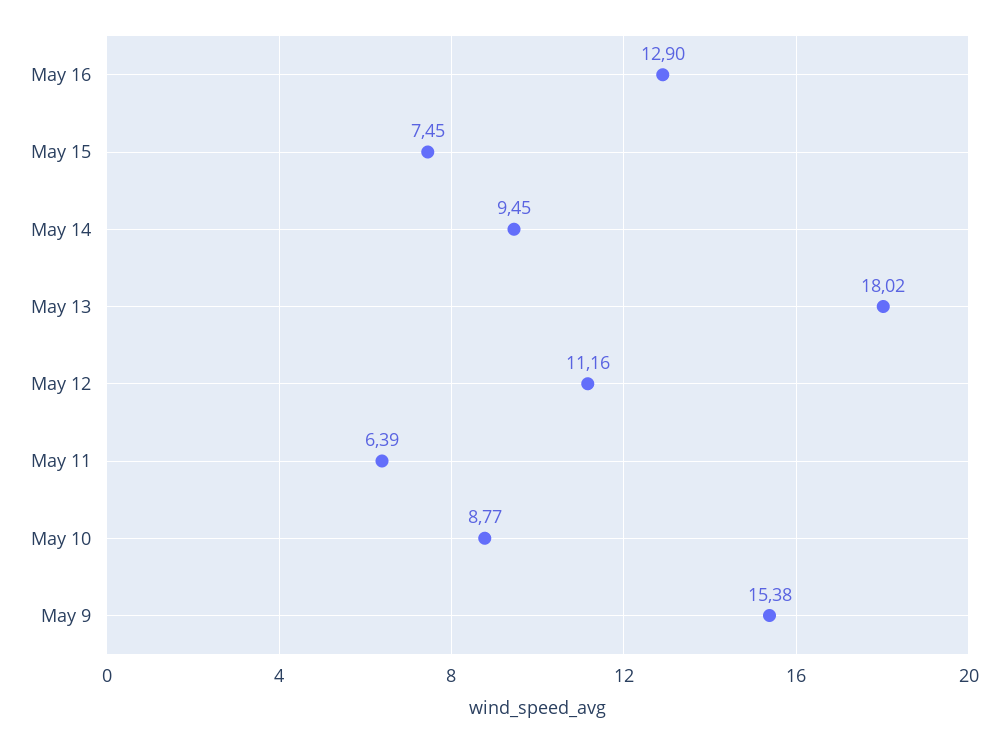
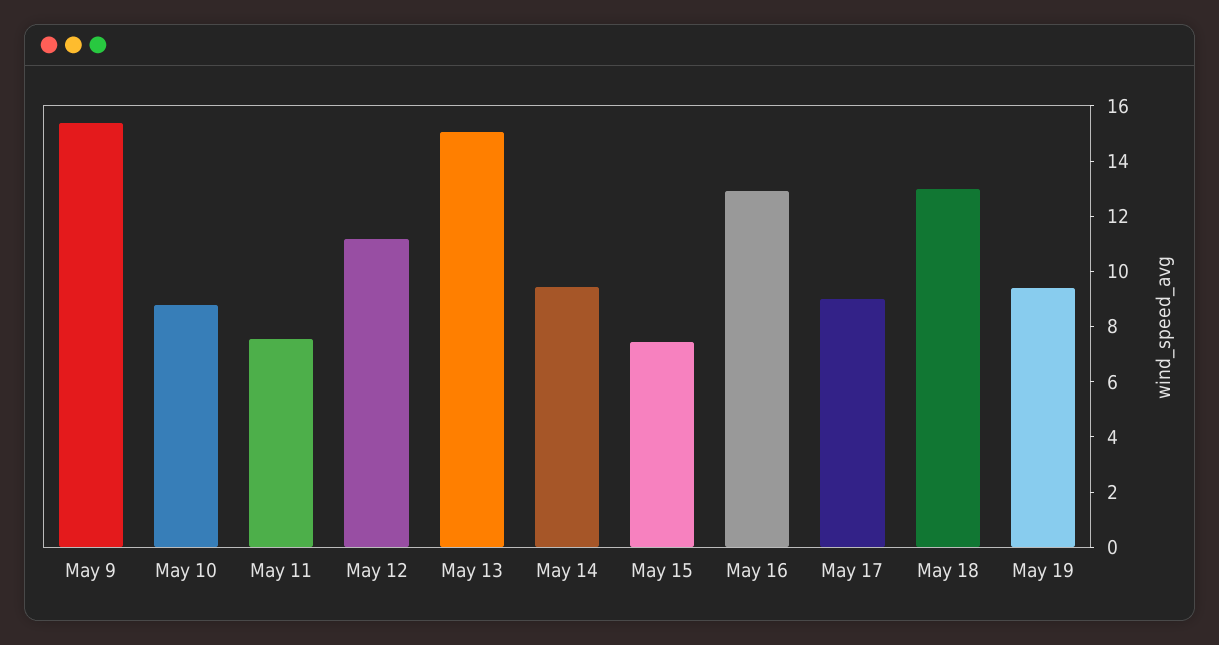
May 13: 18.02 -> 15
May 11: 6.39 -> 7.5
May 17: none -> 9
May 18: none -> 13
May 19: none -> 9.5

